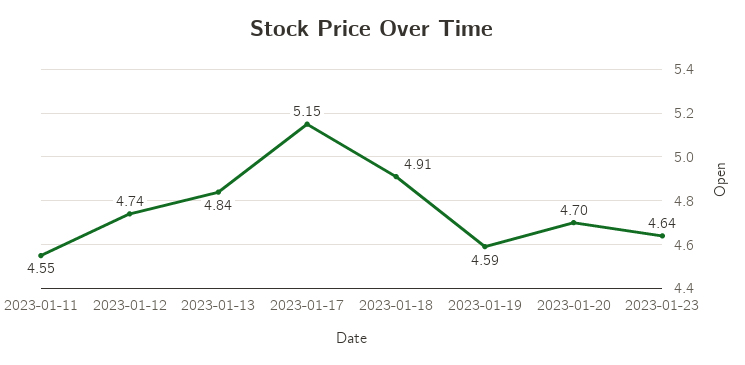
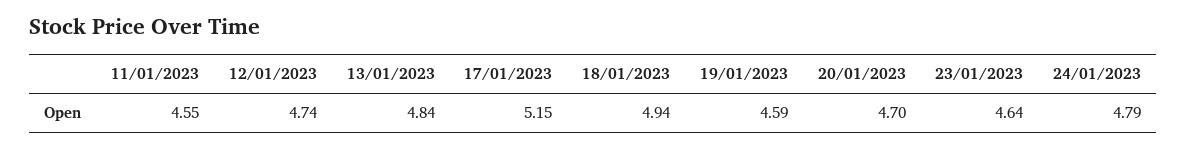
2023-01-18: 4.91 -> 4.94
24/01/2023: none -> 4.79

